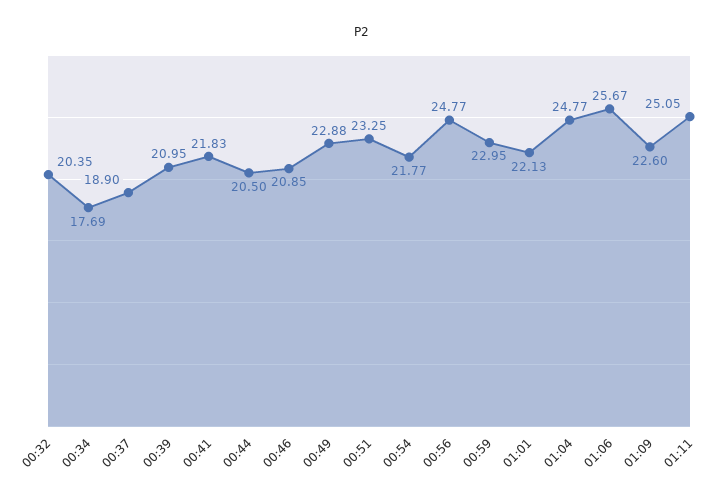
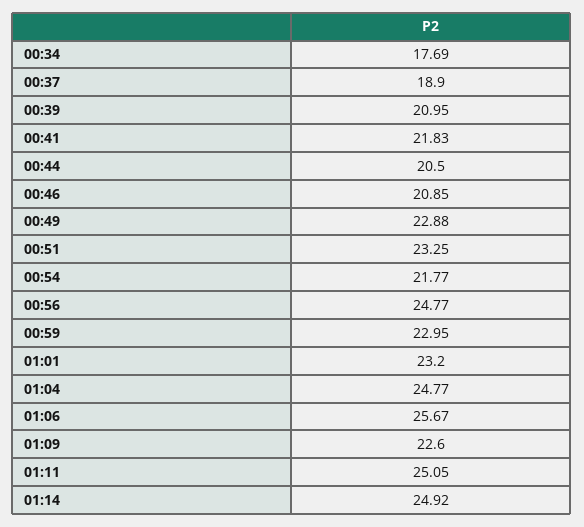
00:32: 20.35 -> none
01:01: 22.13 -> 23.2
01:14: none -> 24.92

